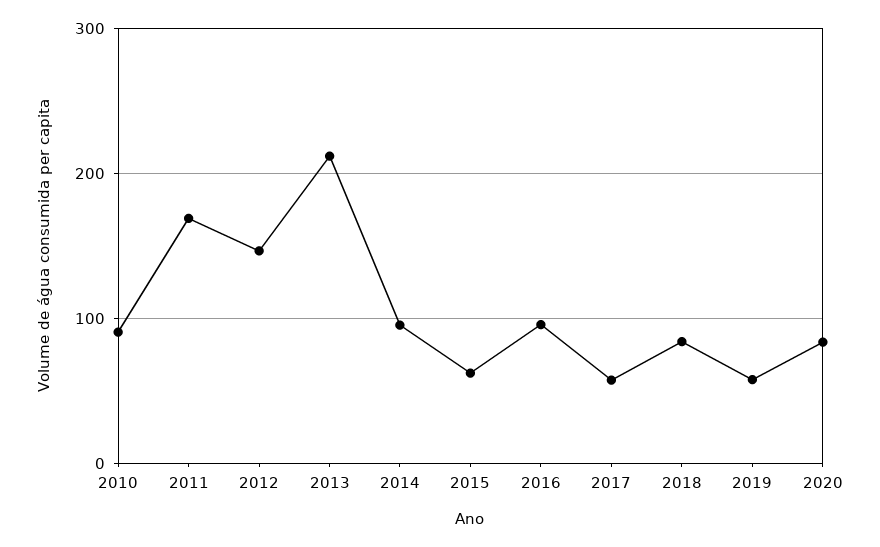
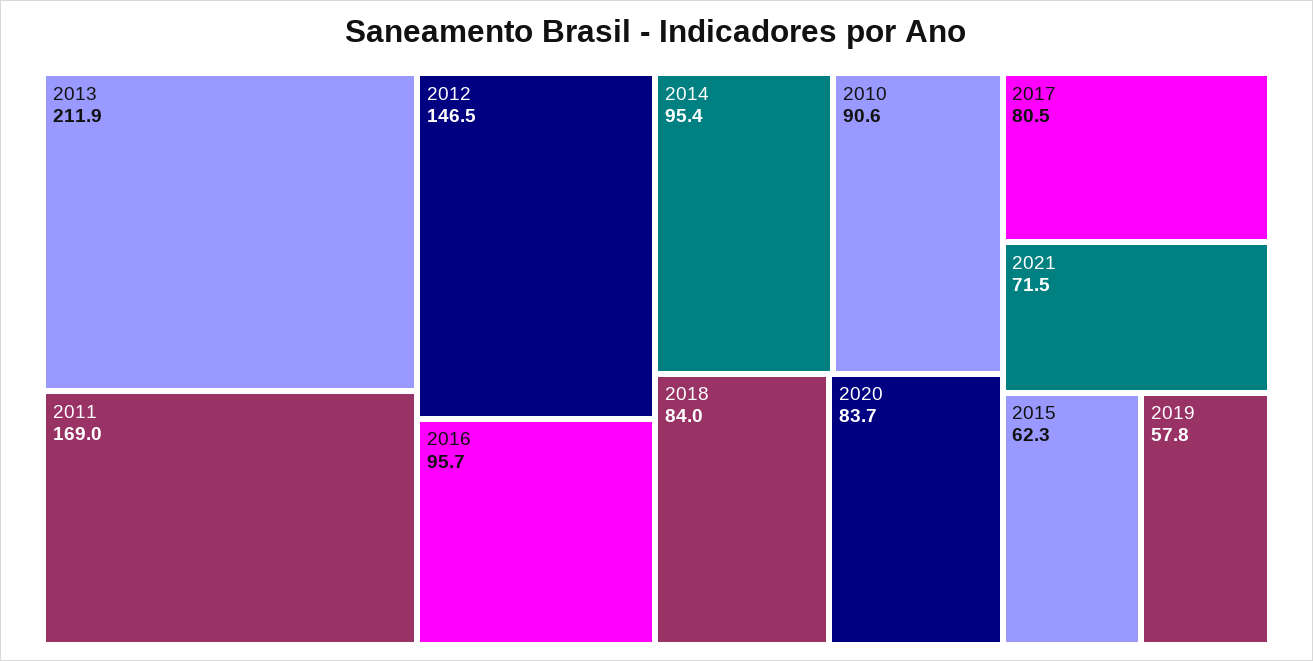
2017: 60 -> 80.5
2021: none -> 71.5

